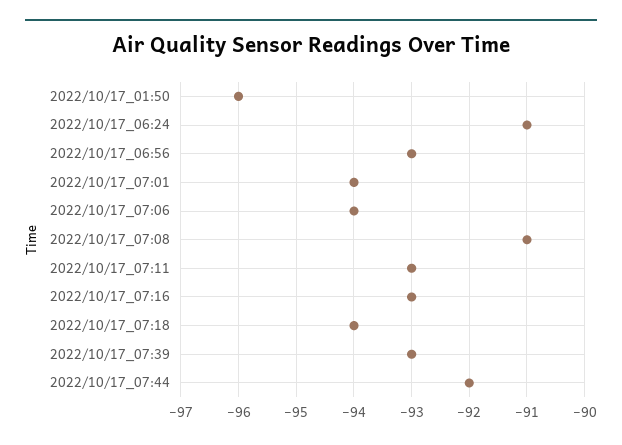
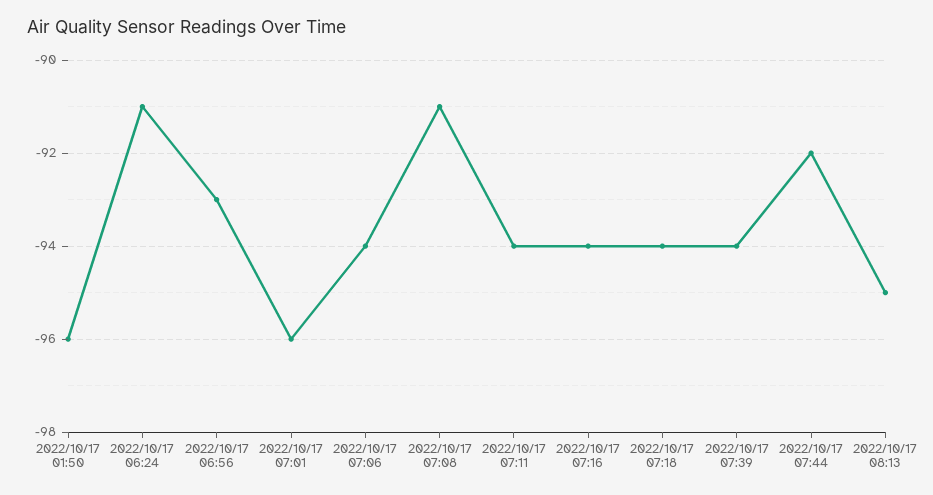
2022/10/17_07:01: -94 -> -96
2022/10/17_07:11: -93 -> -94
2022/10/17_07:16: -93 -> -94
2022/10/17_07:39: -93 -> -94
2022/10/17 08:13: none -> -95

